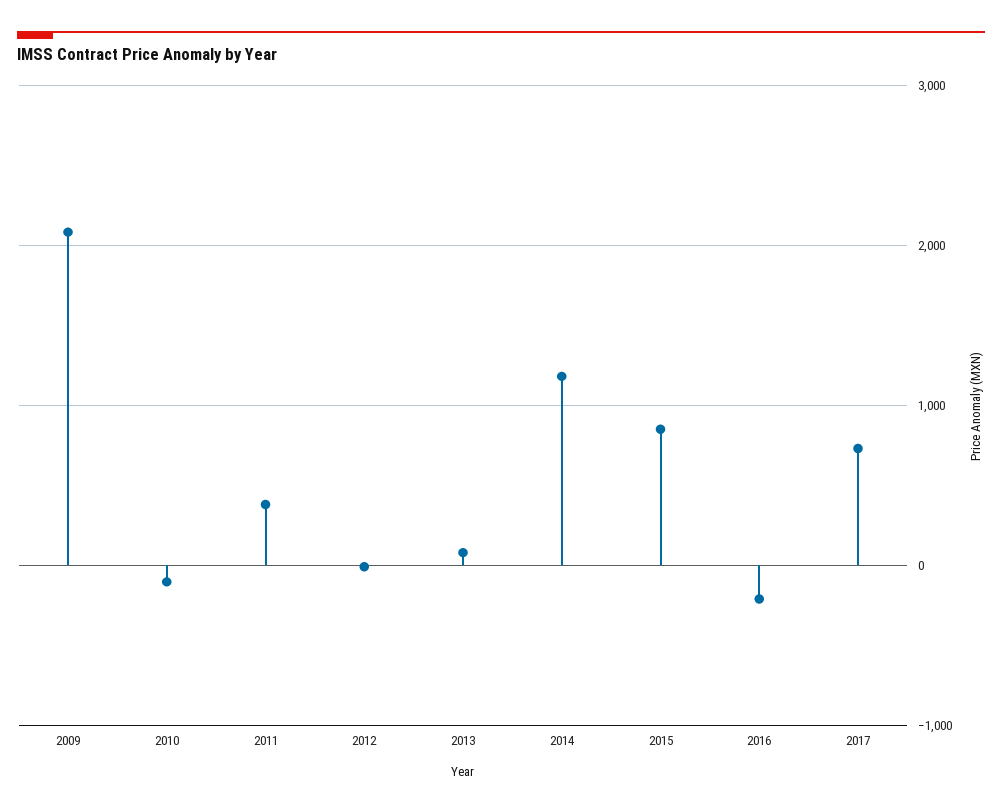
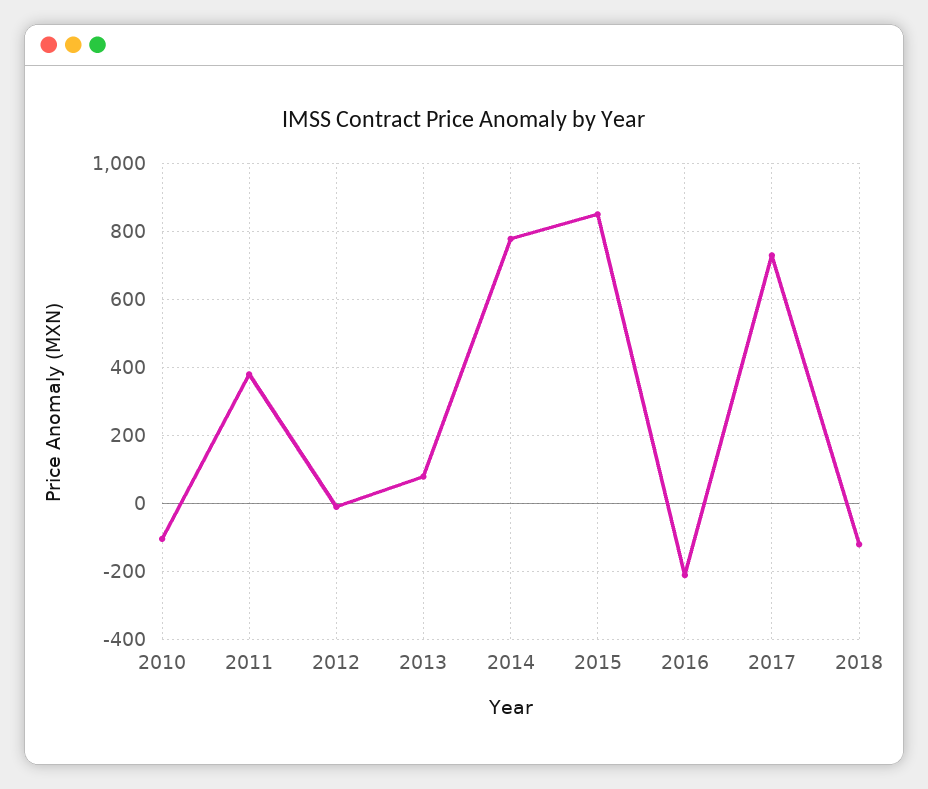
2009: 2100 -> none
2014: 1200 -> 780
2018: none -> -120

